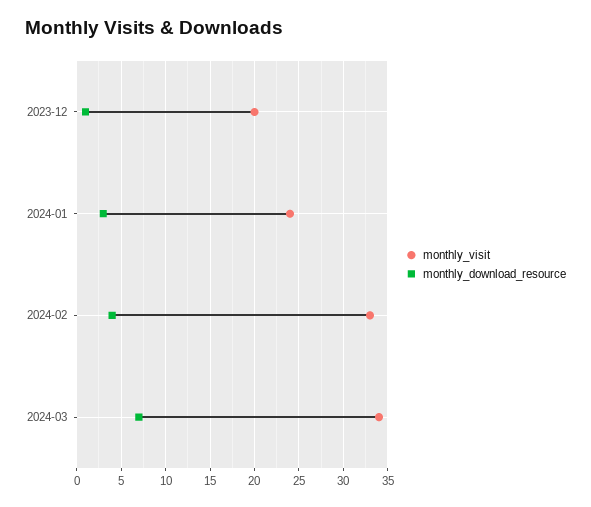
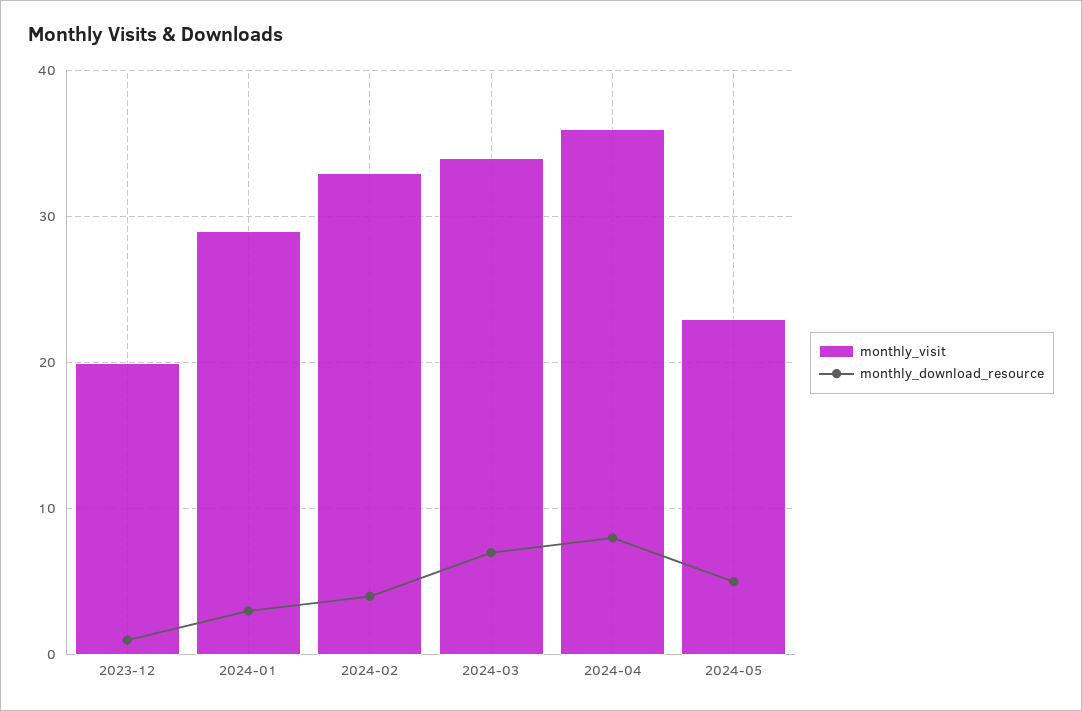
monthly_visit, 2024-01: 24 -> 29
monthly_visit, 2024-04: none -> 36
monthly_download_resource, 2024-04: none -> 8
monthly_visit, 2024-05: none -> 23
monthly_download_resource, 2024-05: none -> 5

